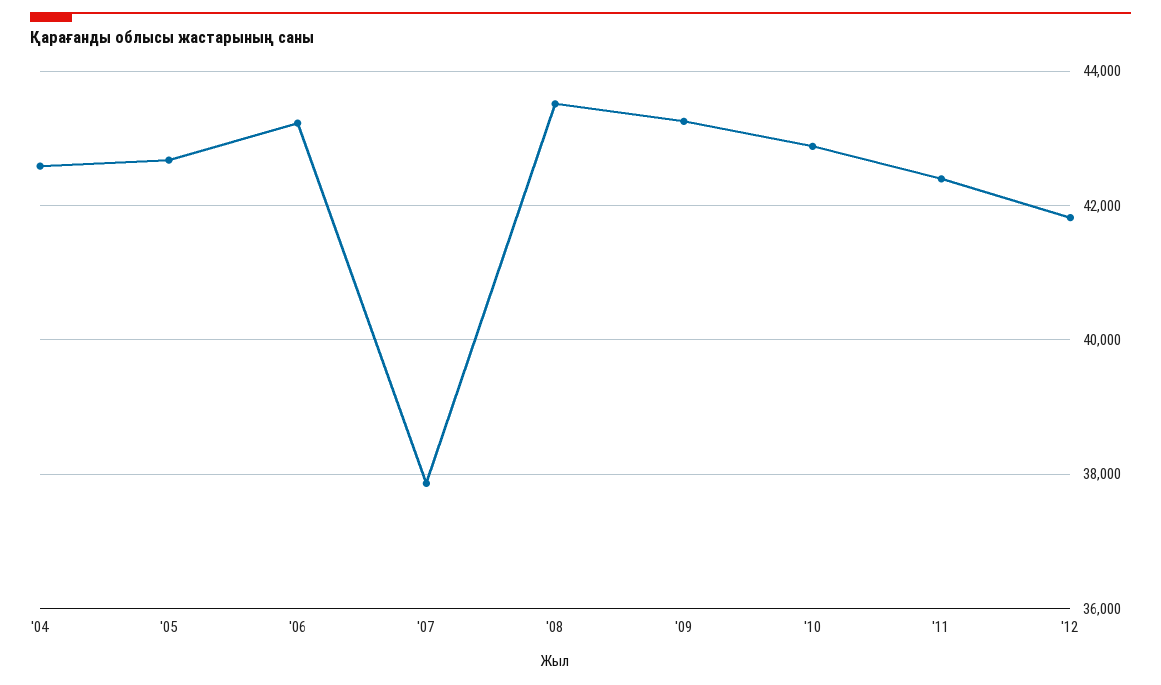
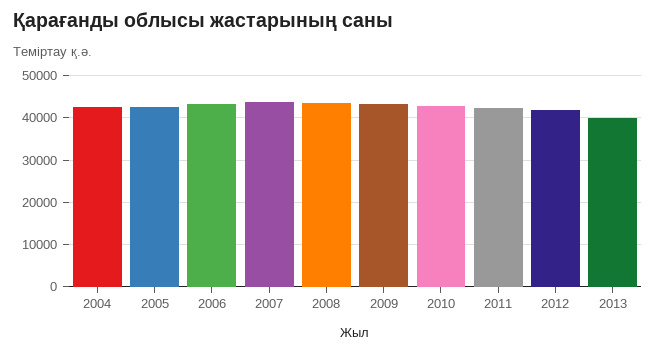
'07: 37800 -> 44000
2013: none -> 40000

